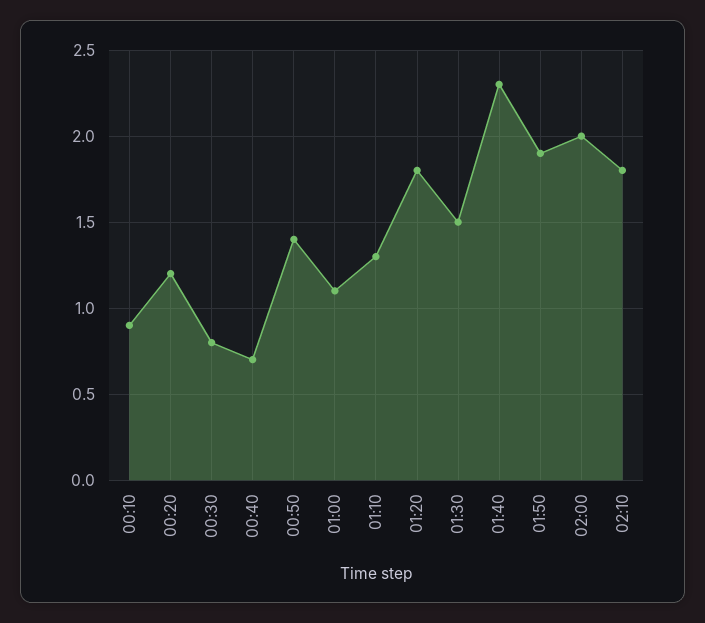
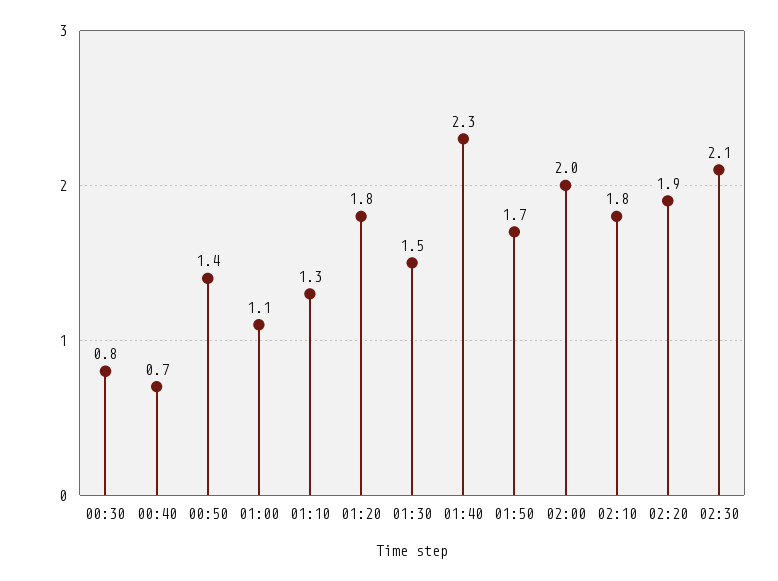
00:10: 0.9 -> none
00:20: 1.2 -> none
01:50: 1.9 -> 1.7
02:20: none -> 1.9
02:30: none -> 2.1

